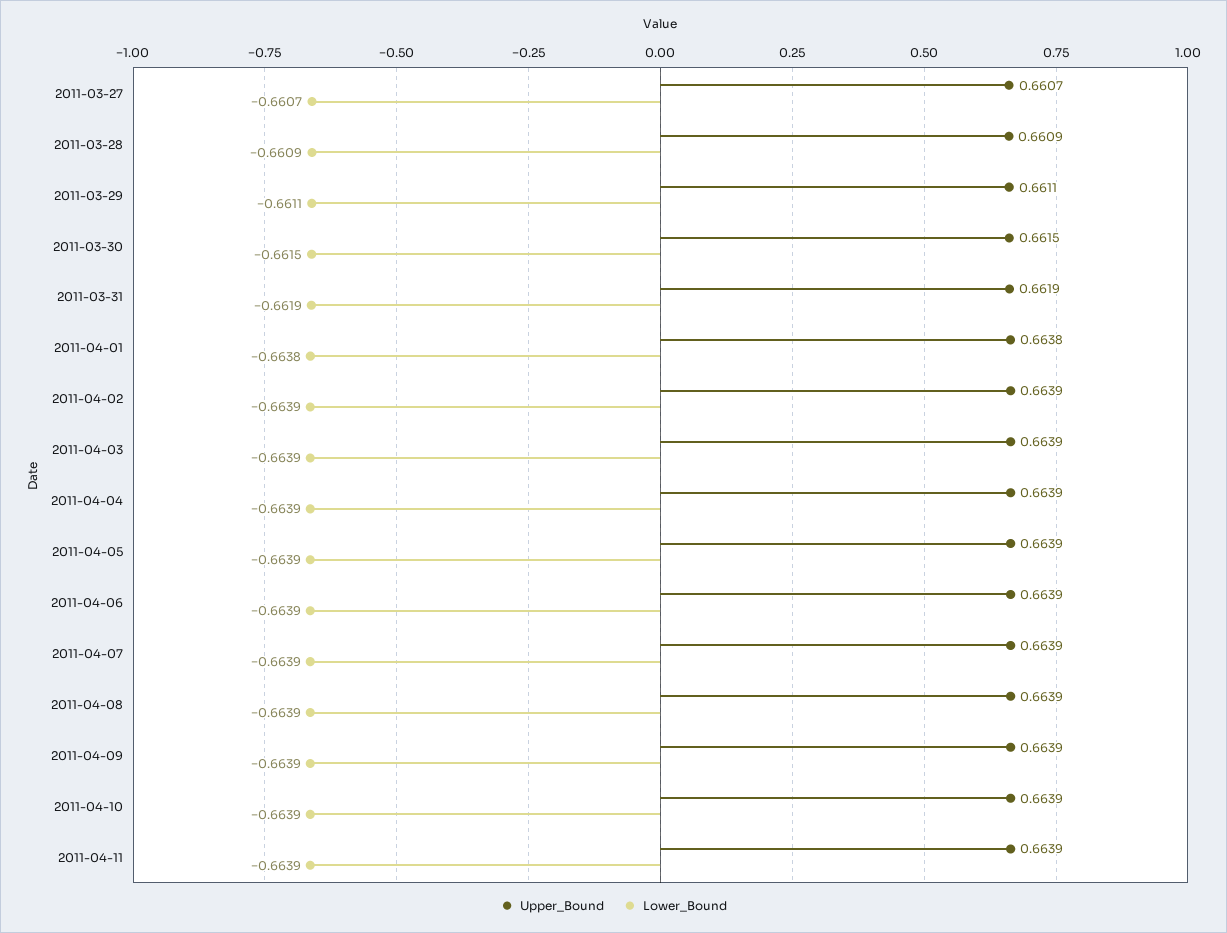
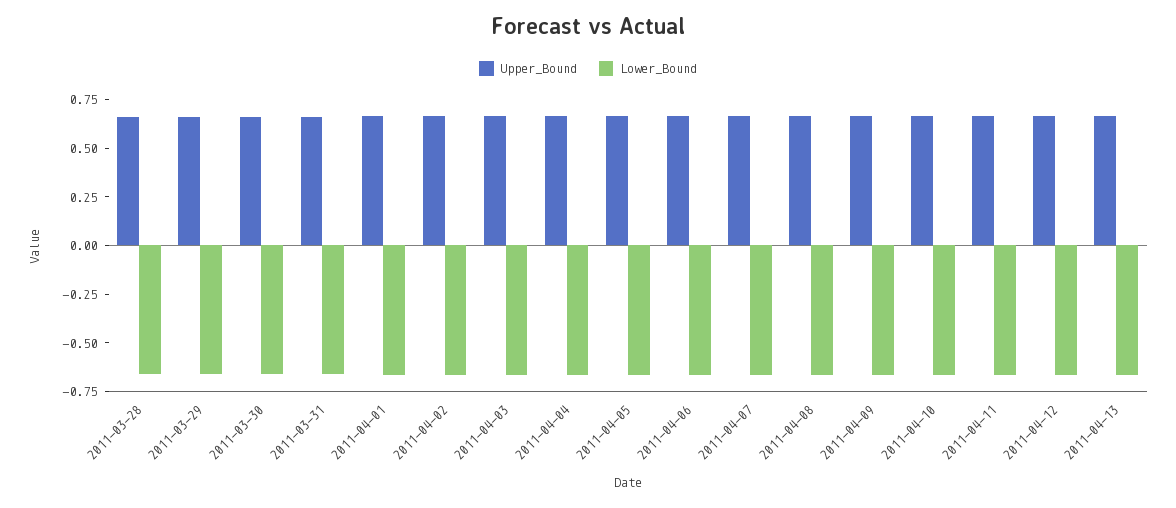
Upper_Bound, 2011-03-27: 0.6607 -> none
Lower_Bound, 2011-03-27: -0.6607 -> none
Upper_Bound, 2011-04-12: none -> 0.65
Lower_Bound, 2011-04-12: none -> -0.65
Upper_Bound, 2011-04-13: none -> 0.65
Lower_Bound, 2011-04-13: none -> -0.65

